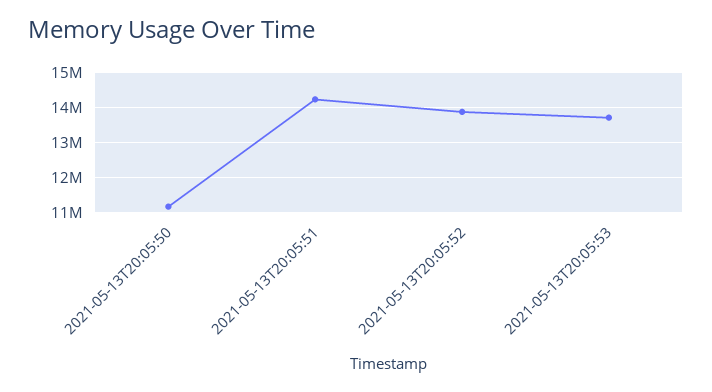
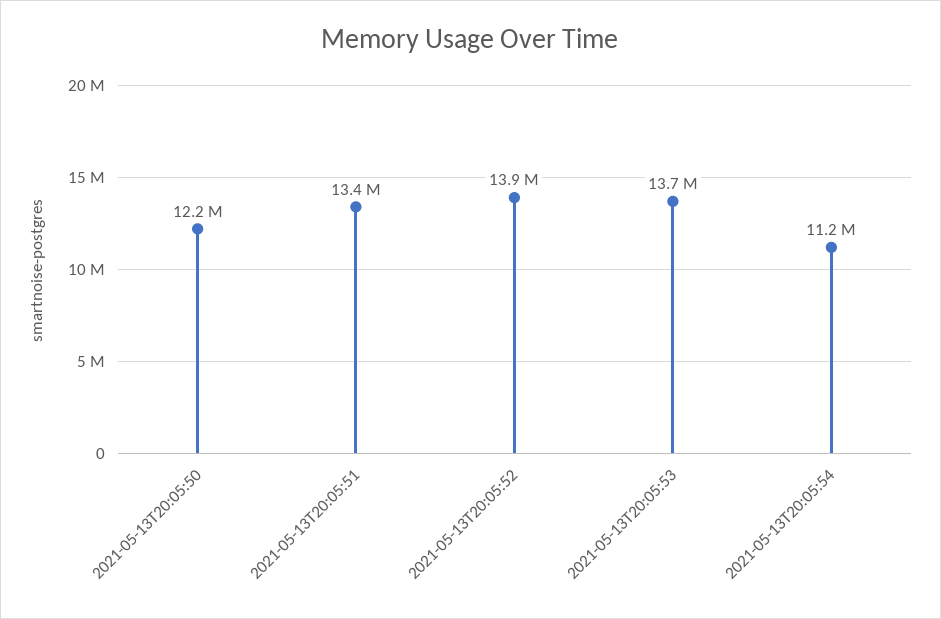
2021-05-13T20:05:50: 11200000 -> 12200000
2021-05-13T20:05:51: 14200000 -> 13400000
2021-05-13T20:05:54: none -> 11200000

